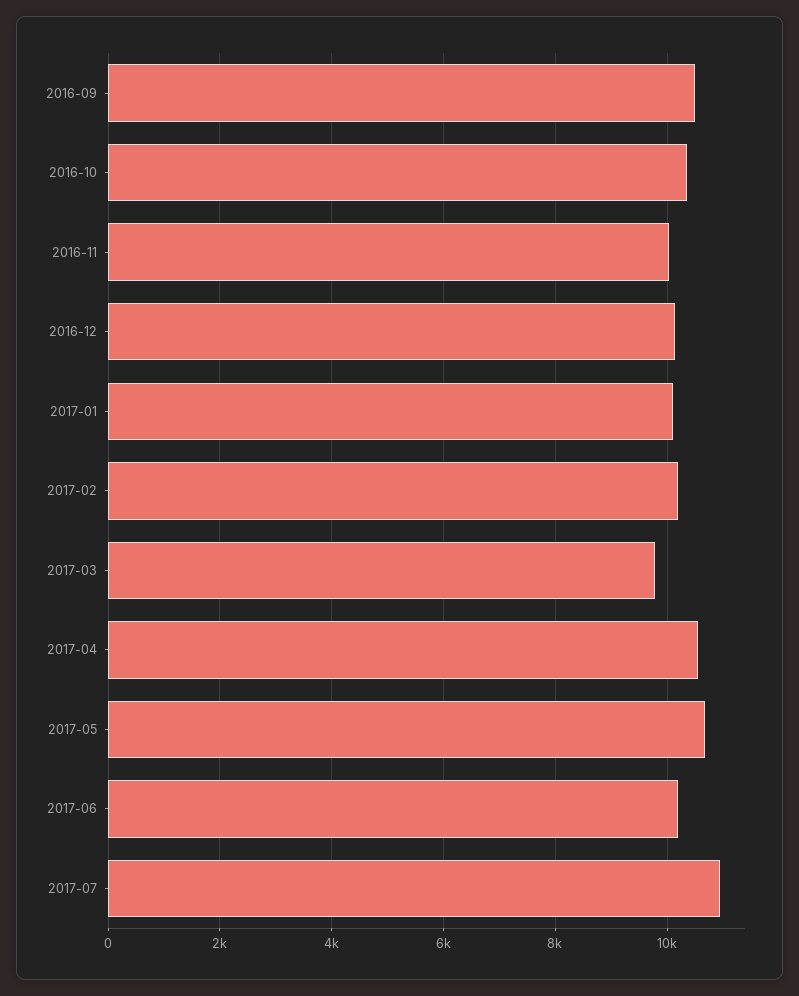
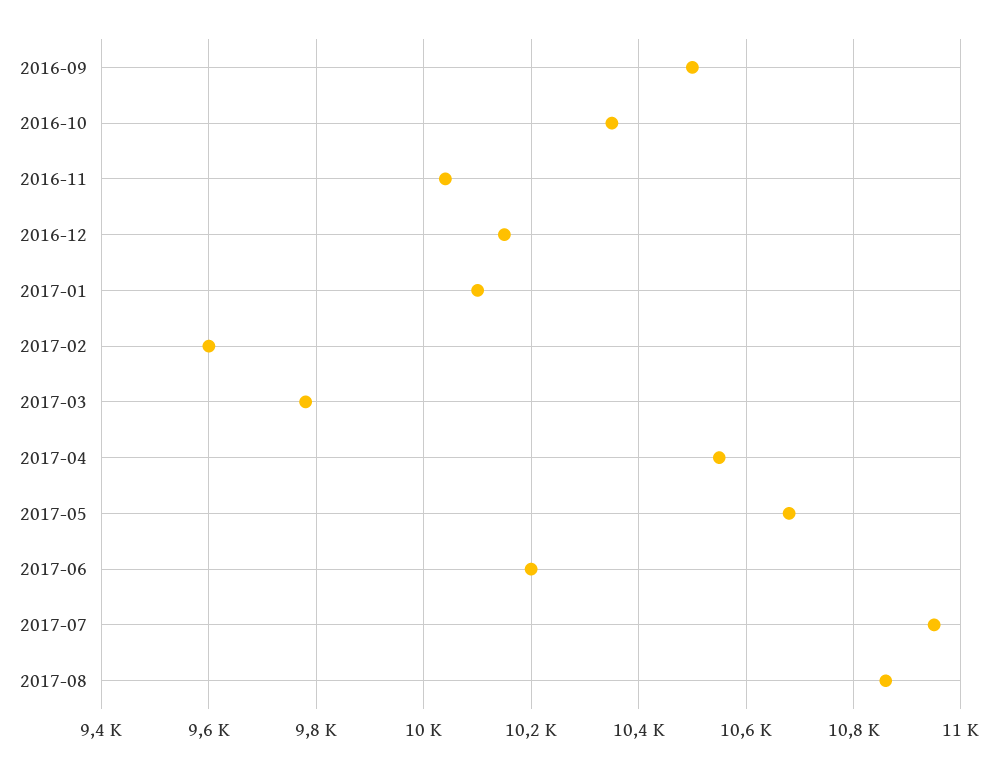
2017-02: 10200 -> 9600
2017-08: none -> 10860

